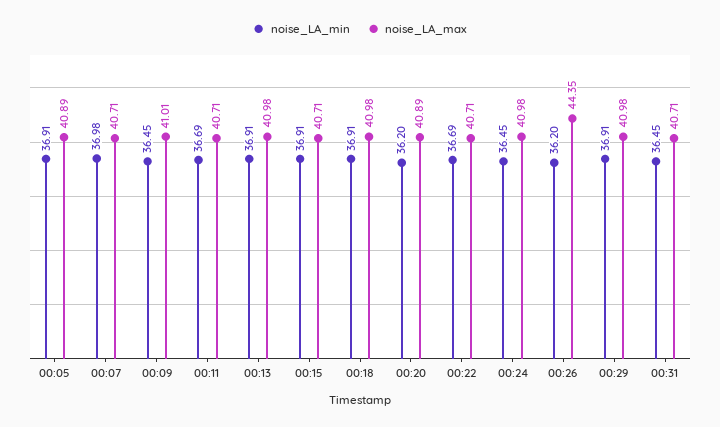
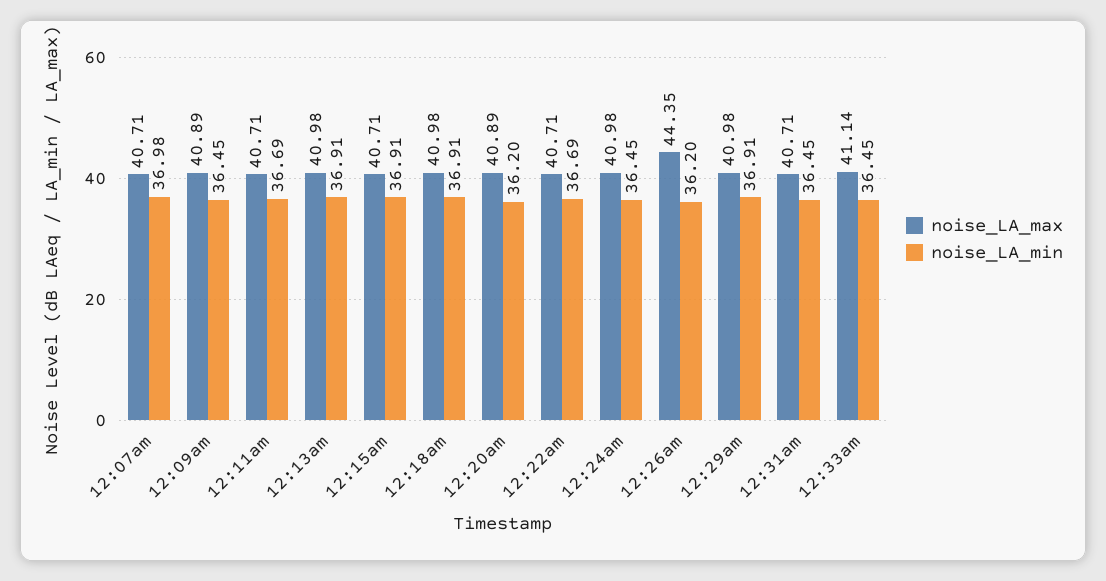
noise_LA_min, 00:05: 36.91 -> none
noise_LA_max, 00:05: 40.89 -> none
noise_LA_max, 00:09: 41.01 -> 40.89
noise_LA_max, 12:33am: none -> 41.14
noise_LA_min, 12:33am: none -> 36.45

